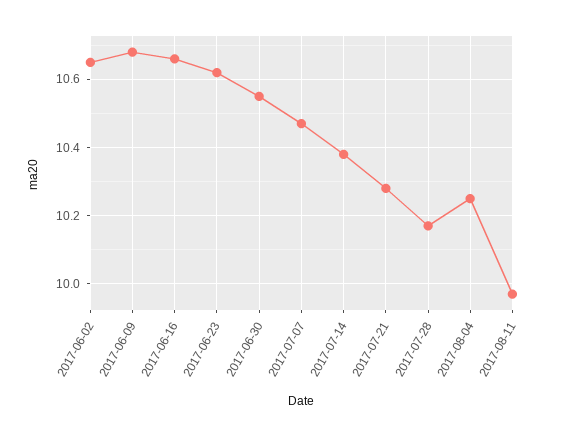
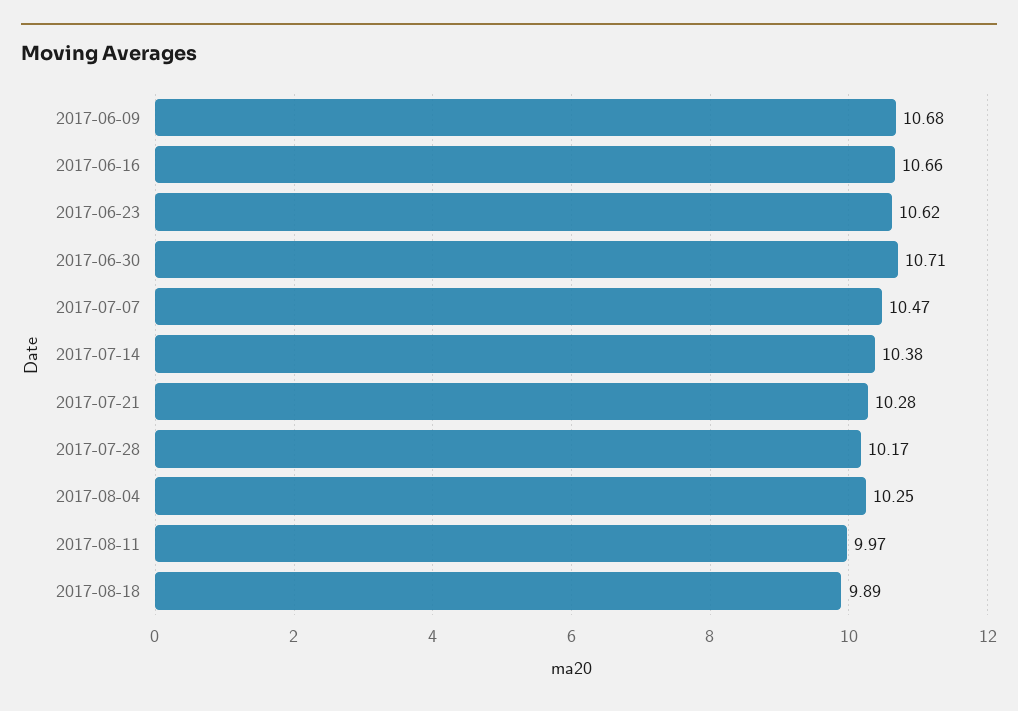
2017-06-02: 10.65 -> none
2017-06-30: 10.55 -> 10.71
2017-08-18: none -> 9.89

